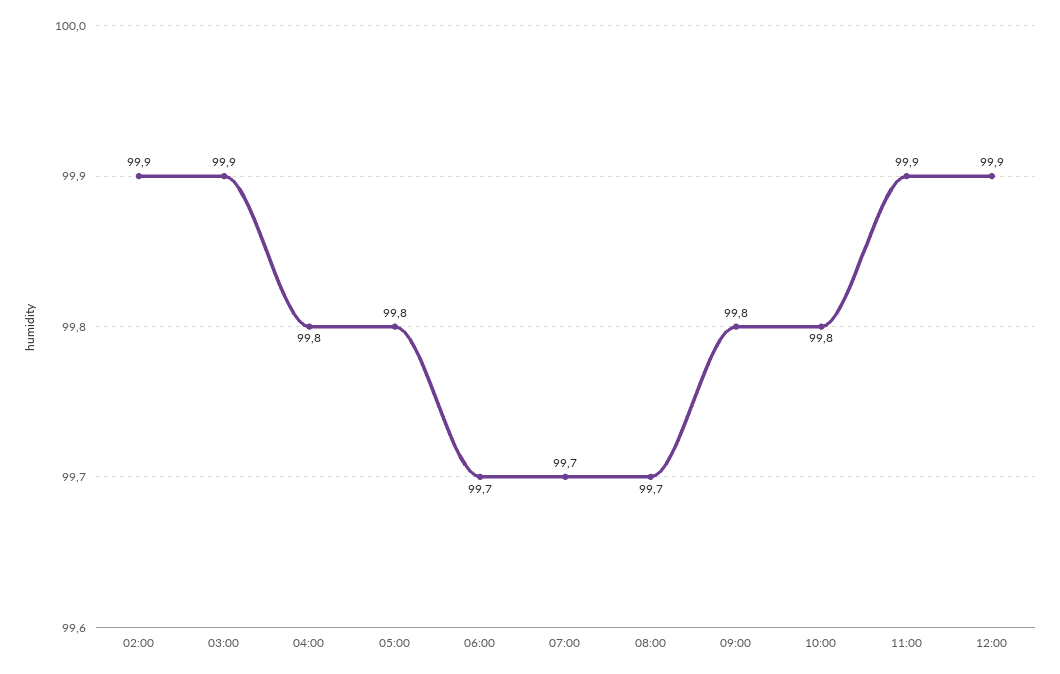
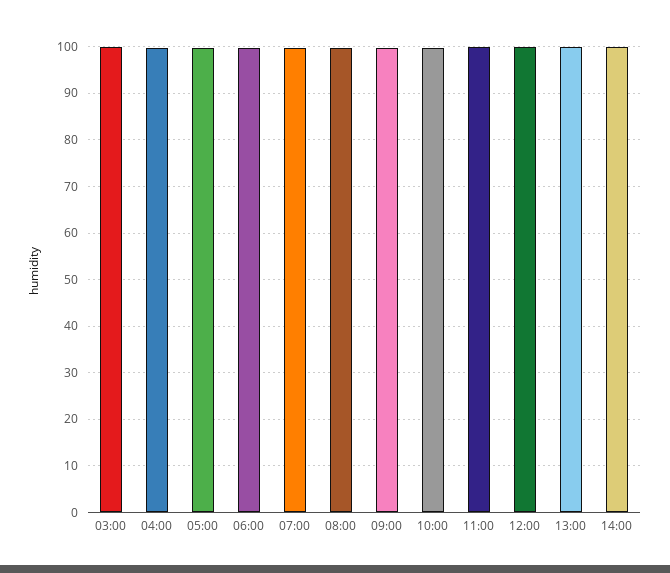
02:00: 99.9 -> none
13:00: none -> 100
14:00: none -> 100

